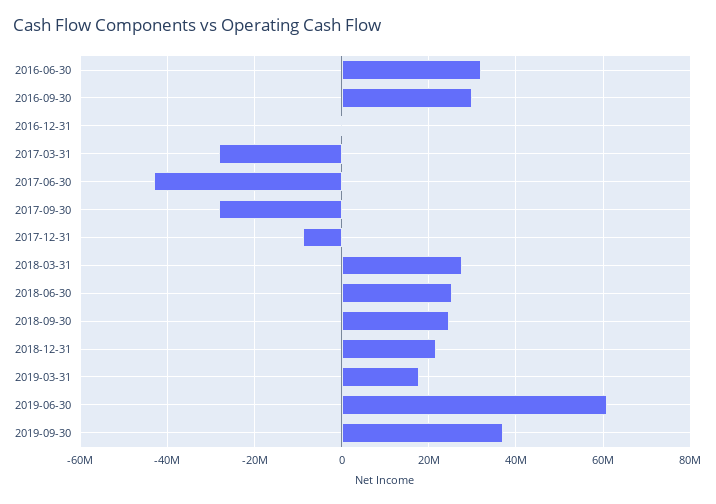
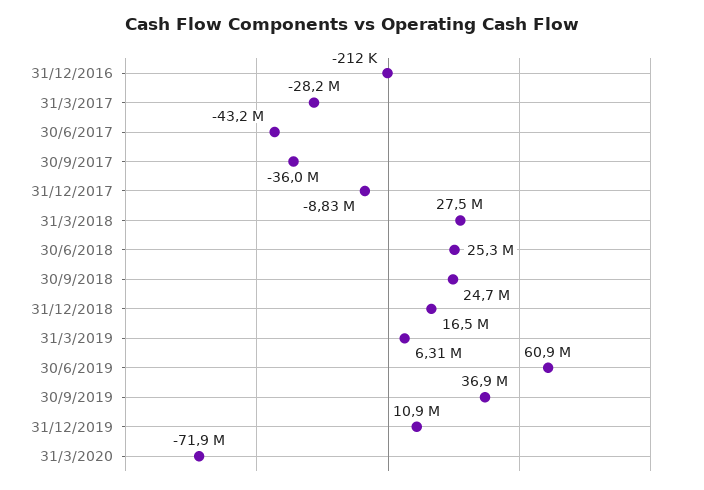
2016-06-30: 32000000 -> none
2016-09-30: 30000000 -> none
2017-09-30: -28000000 -> -36000000
2018-12-31: 22000000 -> 16500000
2019-03-31: 18000000 -> 6310000
31/12/2019: none -> 10900000
31/3/2020: none -> -71900000

